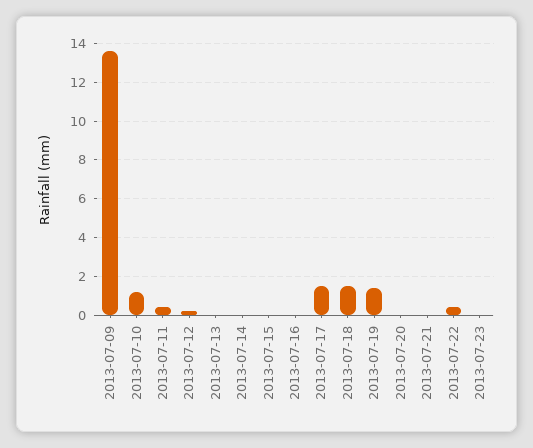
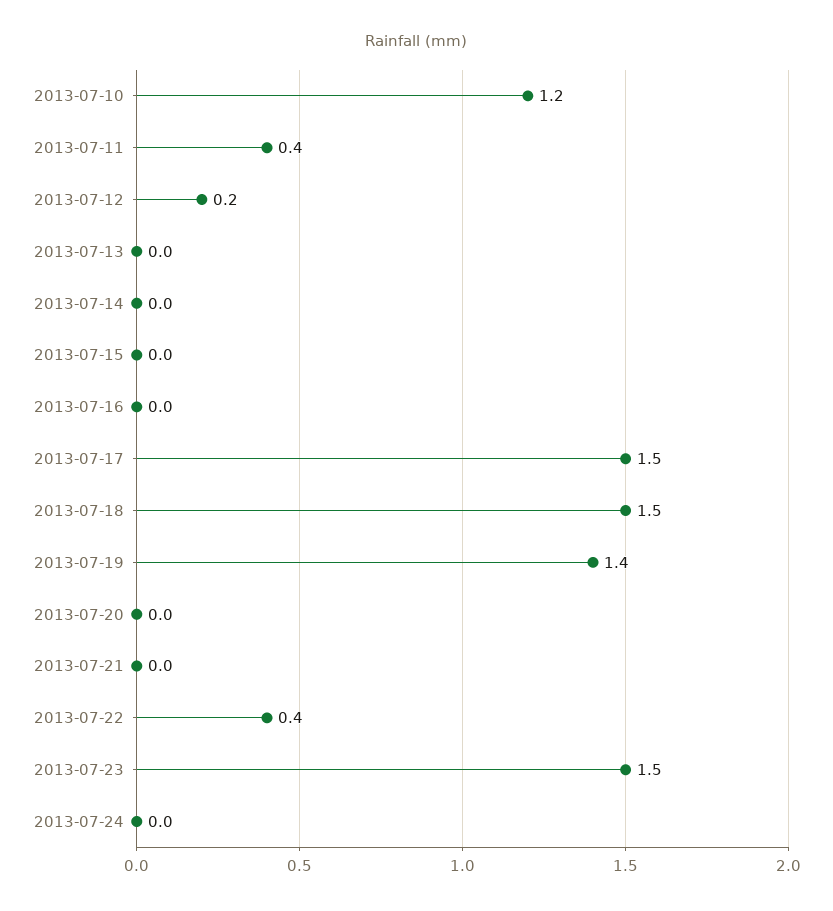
2013-07-09: 13.5 -> none
2013-07-23: 0 -> 1.5
2013-07-24: none -> 0

